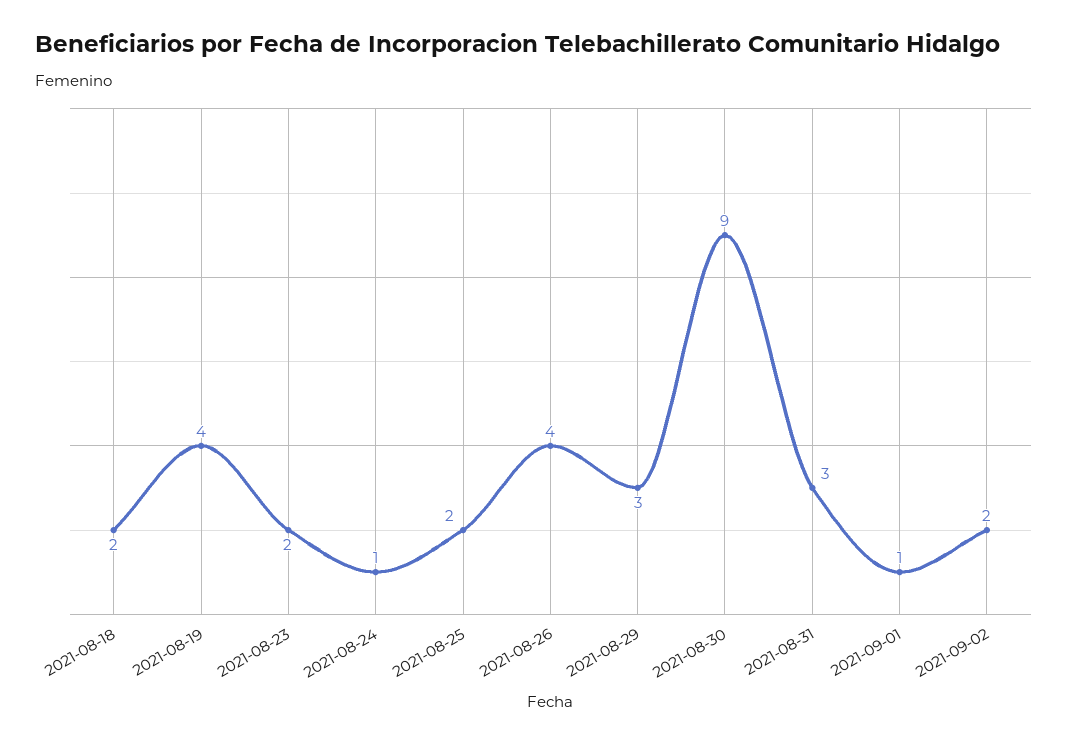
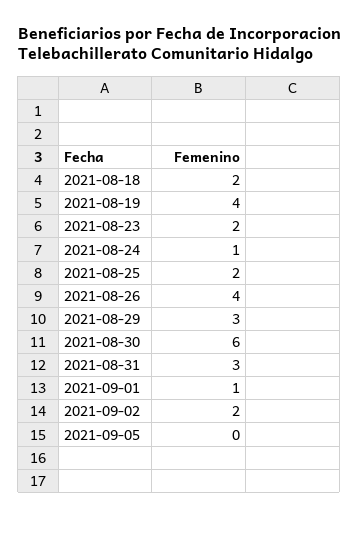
2021-08-30: 9 -> 6
2021-09-05: none -> 0

